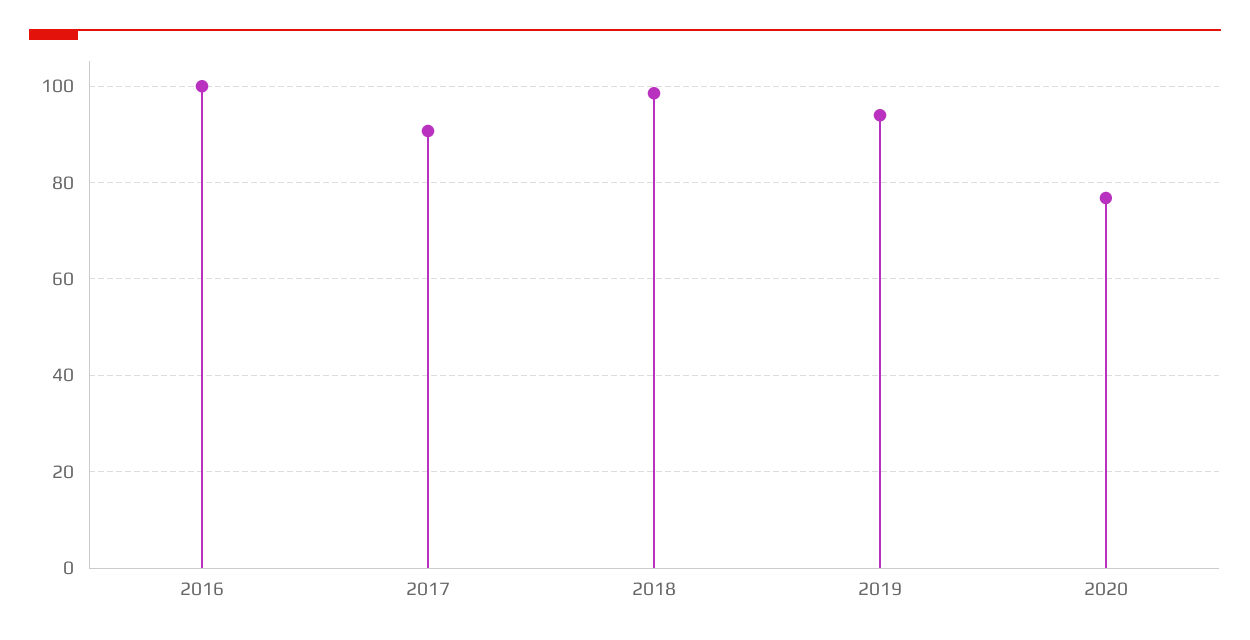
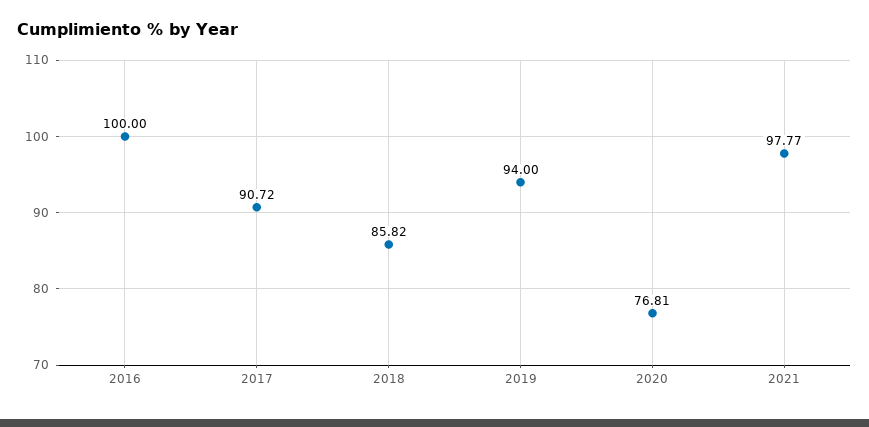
2018: 98 -> 85.82
2021: none -> 97.77

